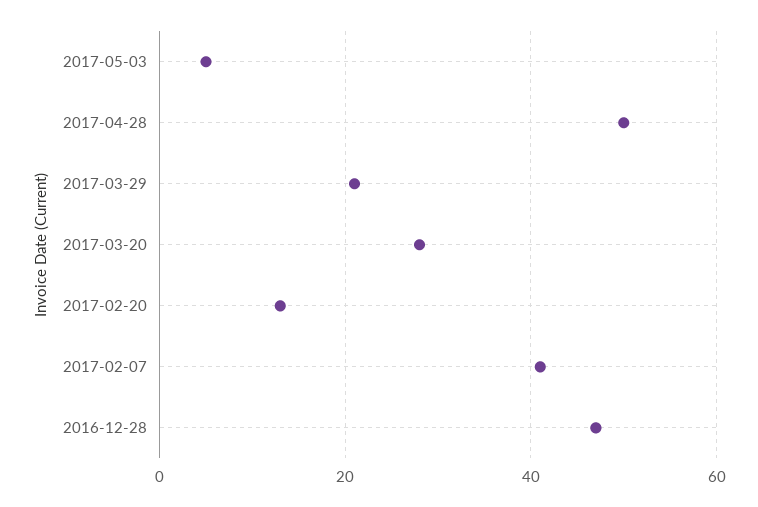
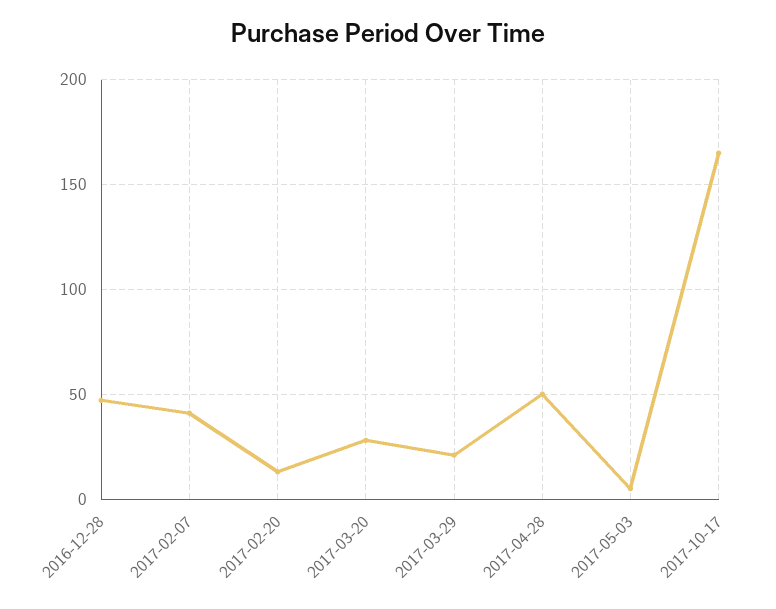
2017-10-17: none -> 165

